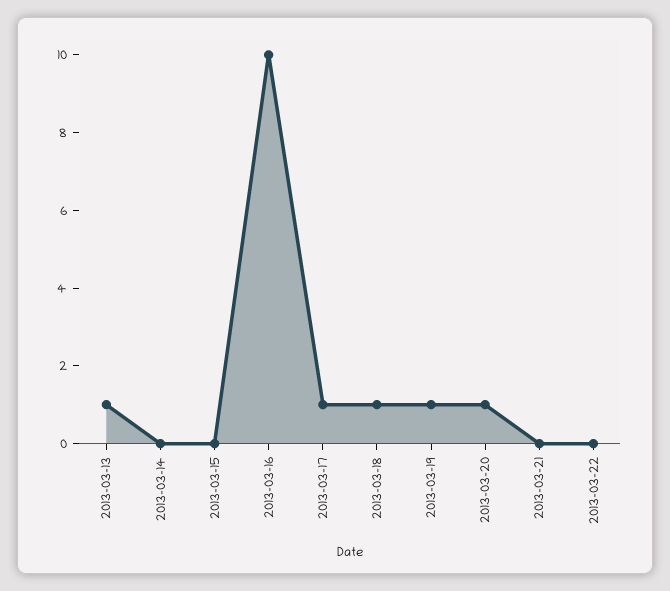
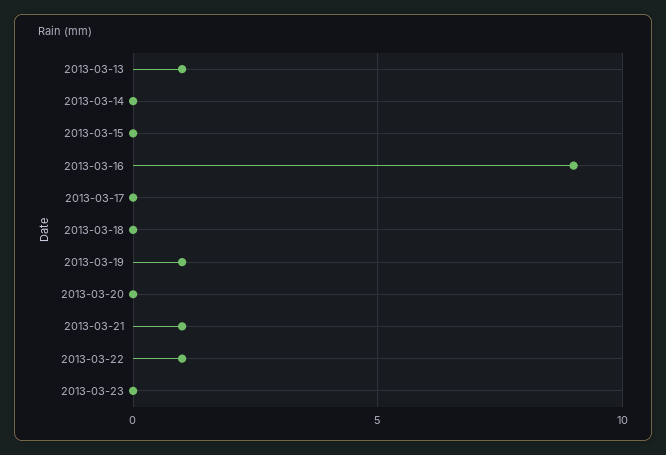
2013-03-16: 10 -> 9
2013-03-17: 1 -> 0
2013-03-18: 1 -> 0
2013-03-20: 1 -> 0
2013-03-21: 0 -> 1
2013-03-22: 0 -> 1
2013-03-23: none -> 0

